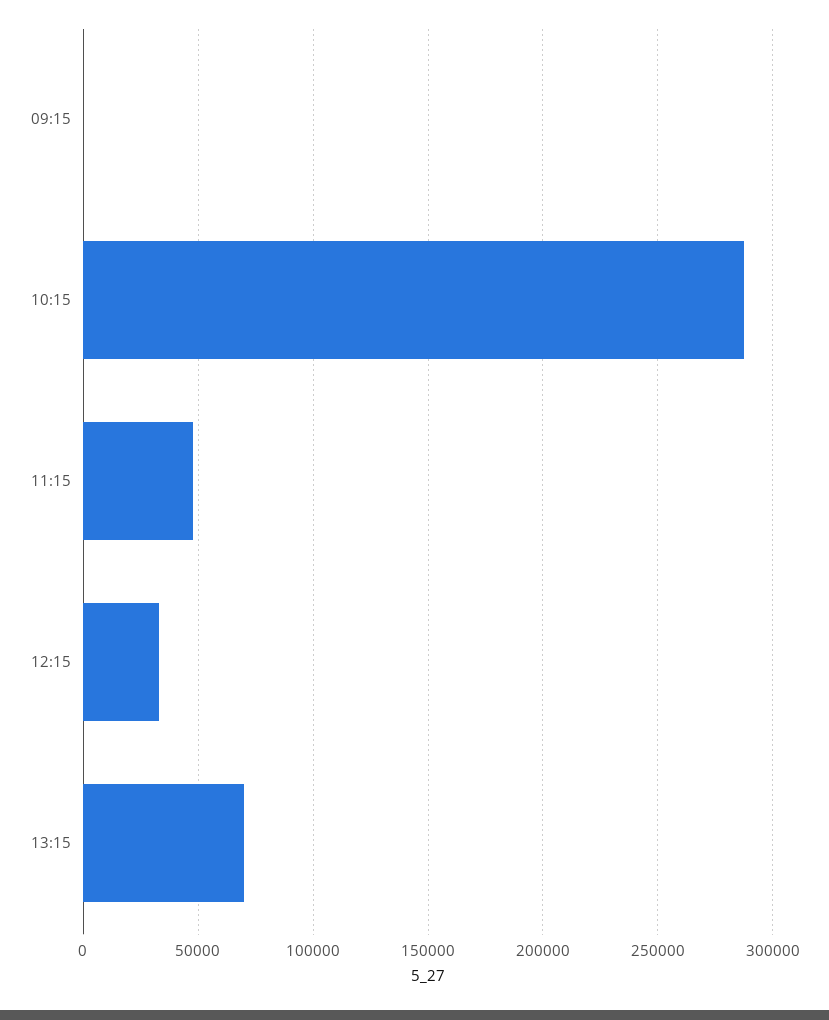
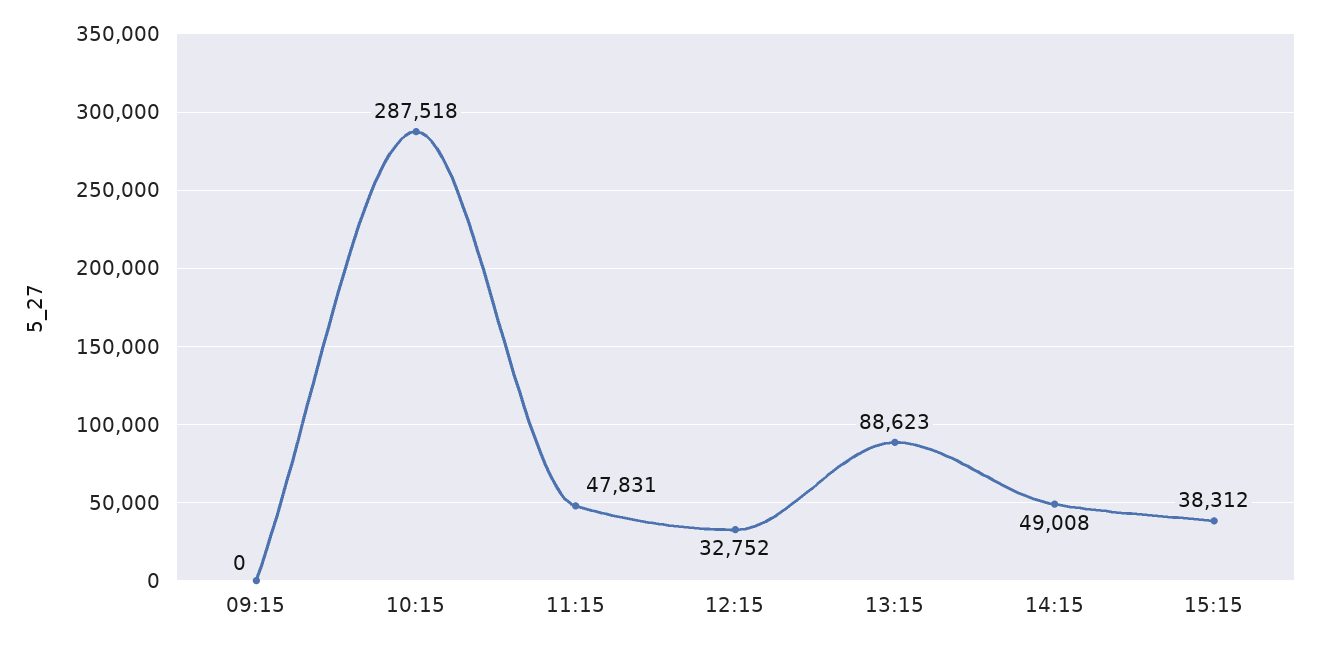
13:15: 70000 -> 88623
14:15: none -> 49008
15:15: none -> 38312

